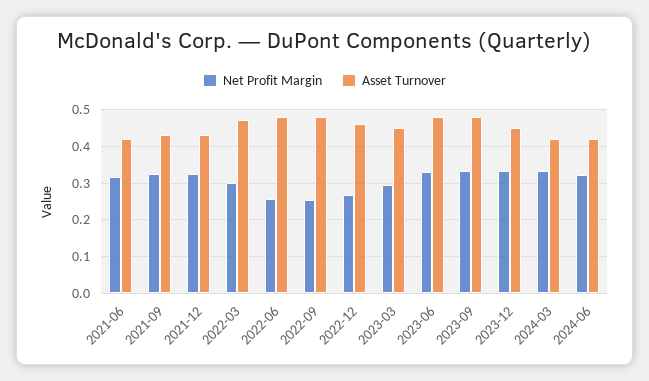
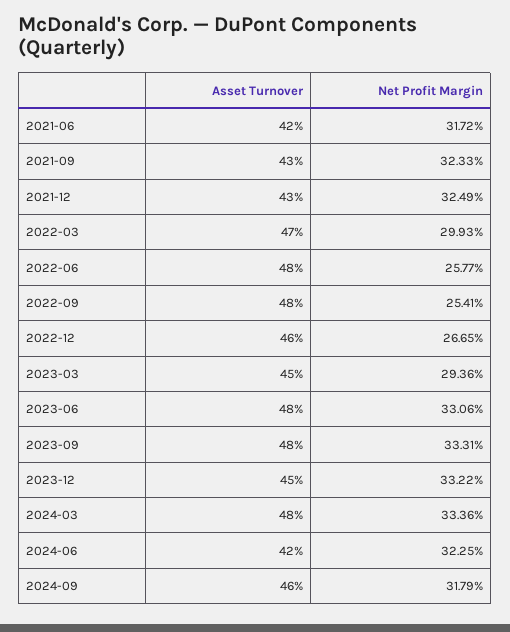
Asset Turnover, 2024-03: 0.42 -> 0.48
Asset Turnover, 2024-09: none -> 0.46
Net Profit Margin, 2024-09: none -> 0.3179

